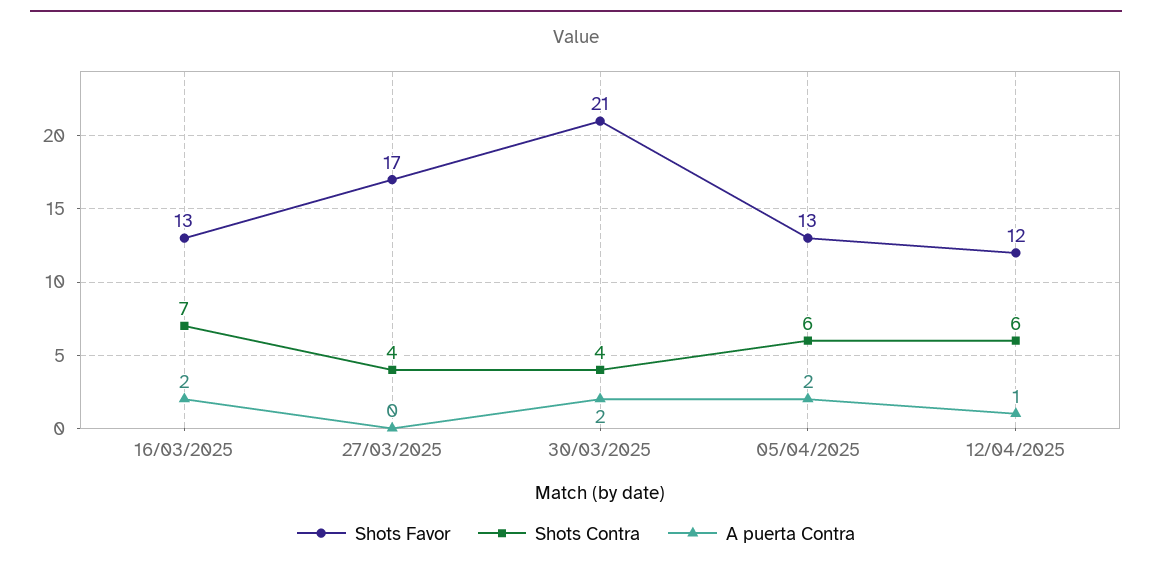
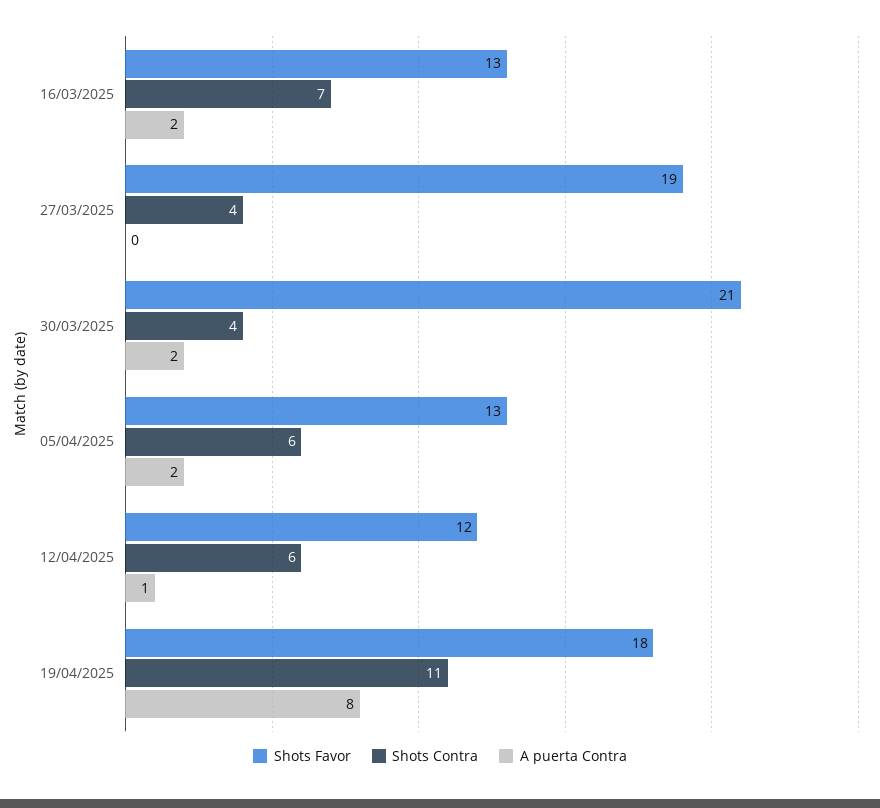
Shots Favor, 27/03/2025: 17 -> 19
Shots Favor, 19/04/2025: none -> 18
Shots Contra, 19/04/2025: none -> 11
A puerta Contra, 19/04/2025: none -> 8

